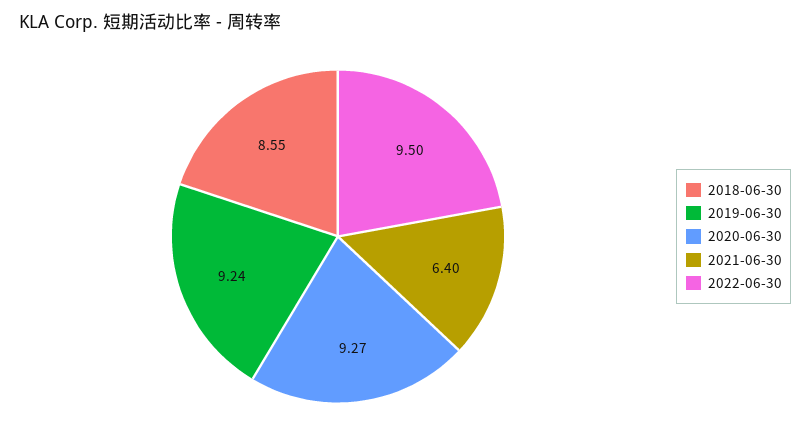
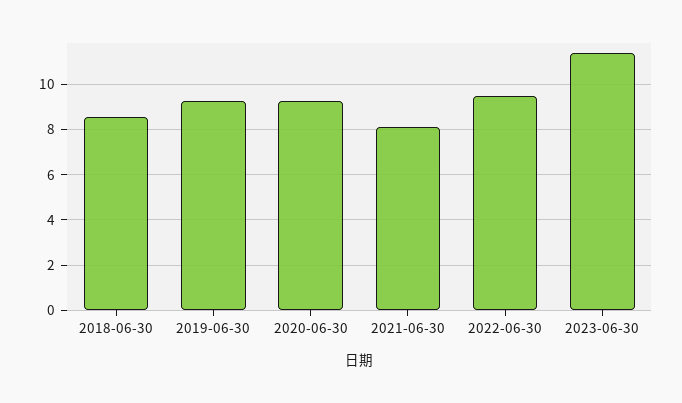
2021-06-30: 6.4 -> 8
2023-06-30: none -> 11.5

